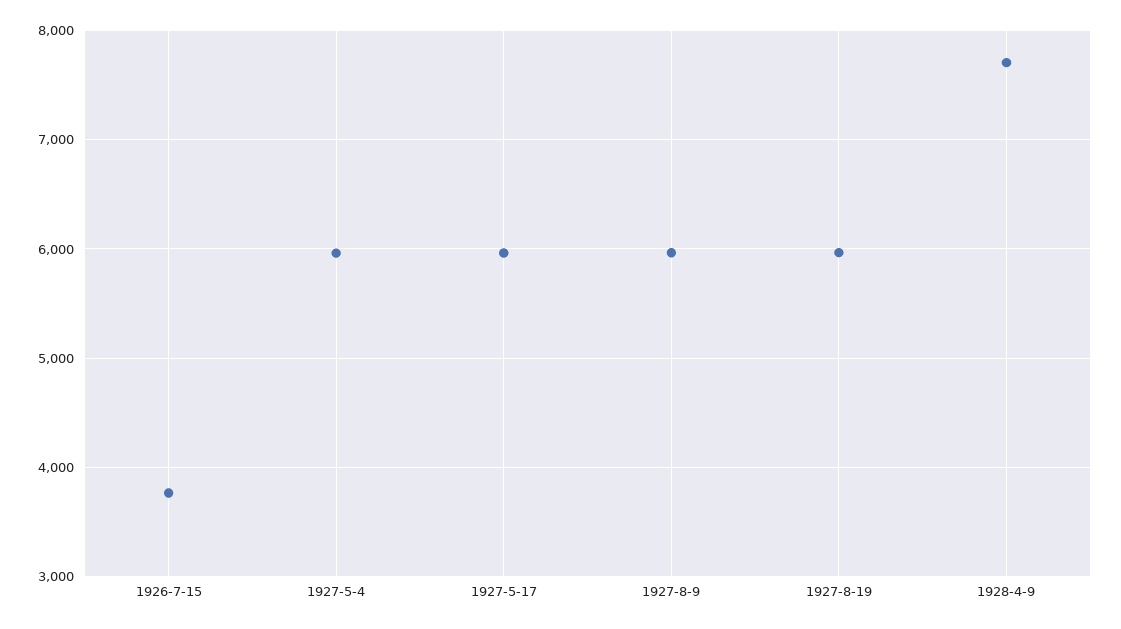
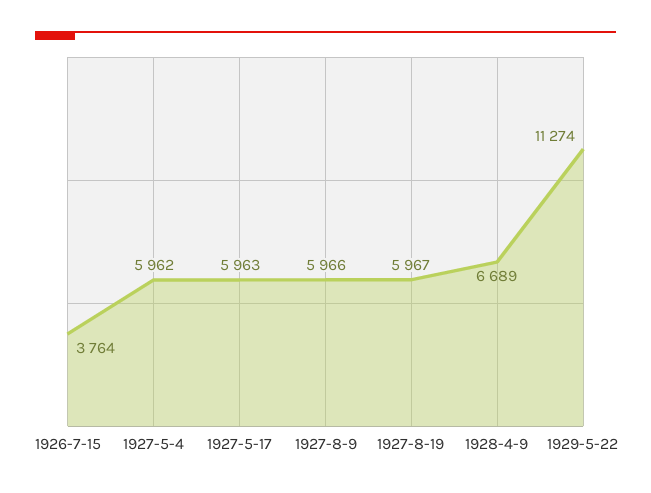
1928-4-9: 7700 -> 6689
1929-5-22: none -> 11274

